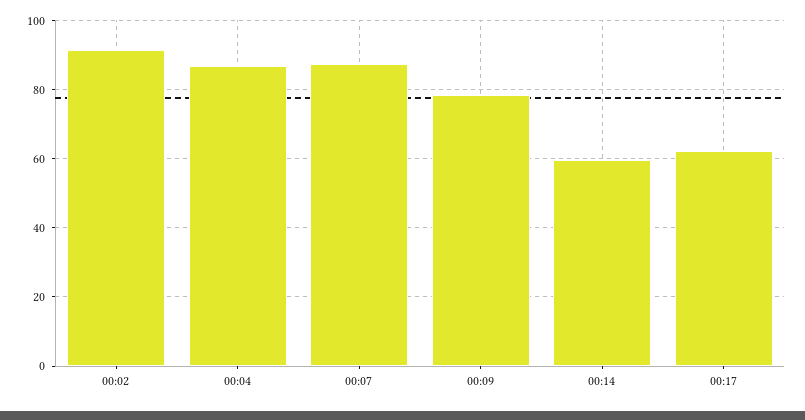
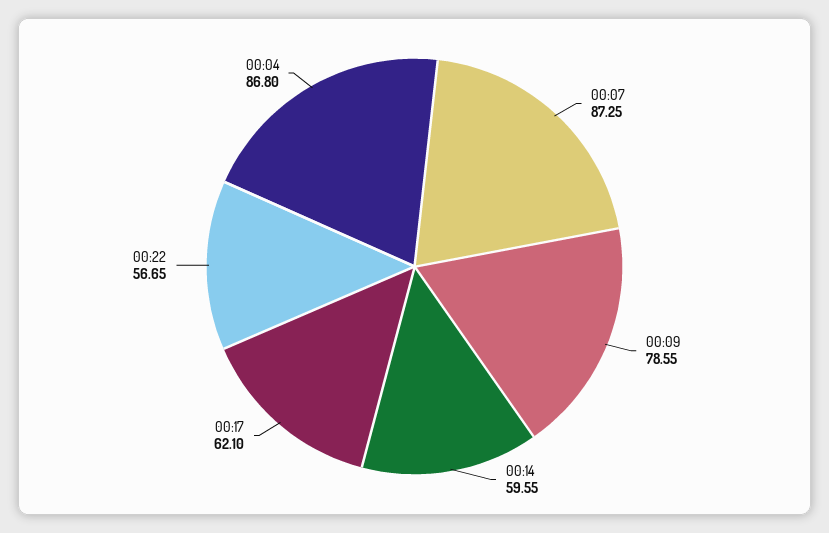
00:02: 92 -> none
00:22: none -> 56.65

